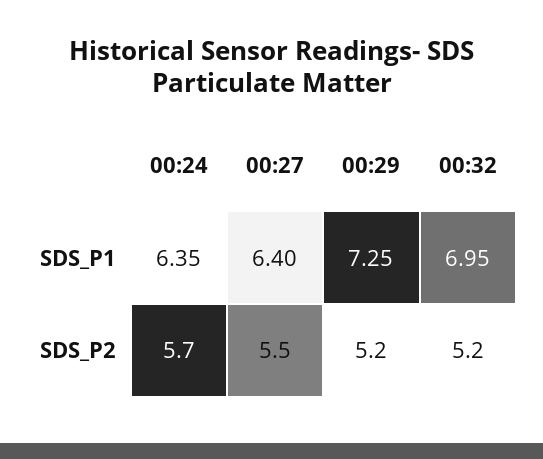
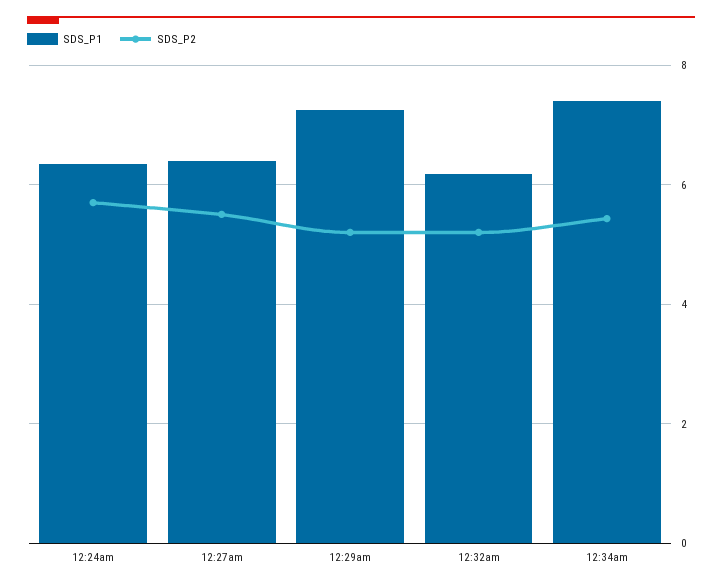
SDS_P1, 00:32: 6.95 -> 6.2
SDS_P1, 12:34am: none -> 7.4
SDS_P2, 12:34am: none -> 5.4

